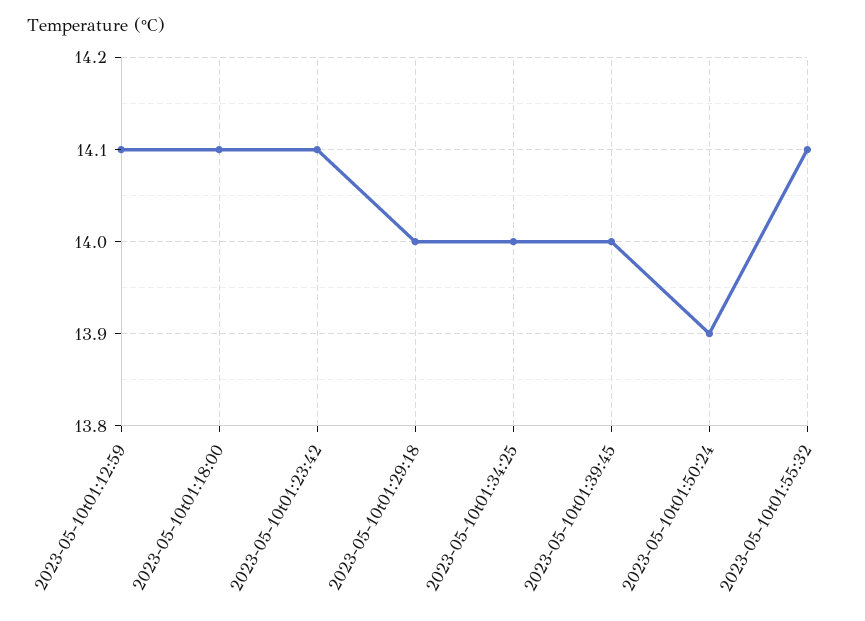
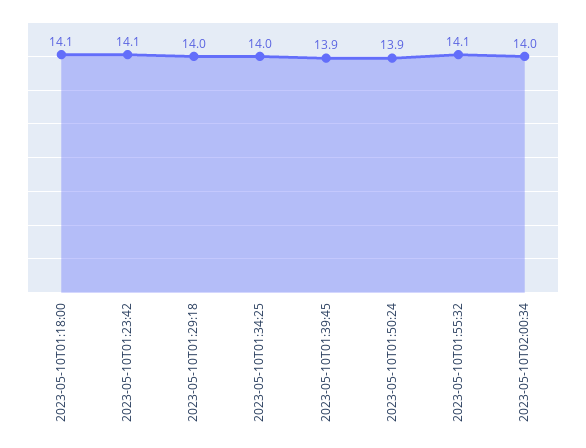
2023-05-10t01:12:59: 14.1 -> none
2023-05-10t01:39:45: 14 -> 13.9
2023-05-10T02:00:34: none -> 14

